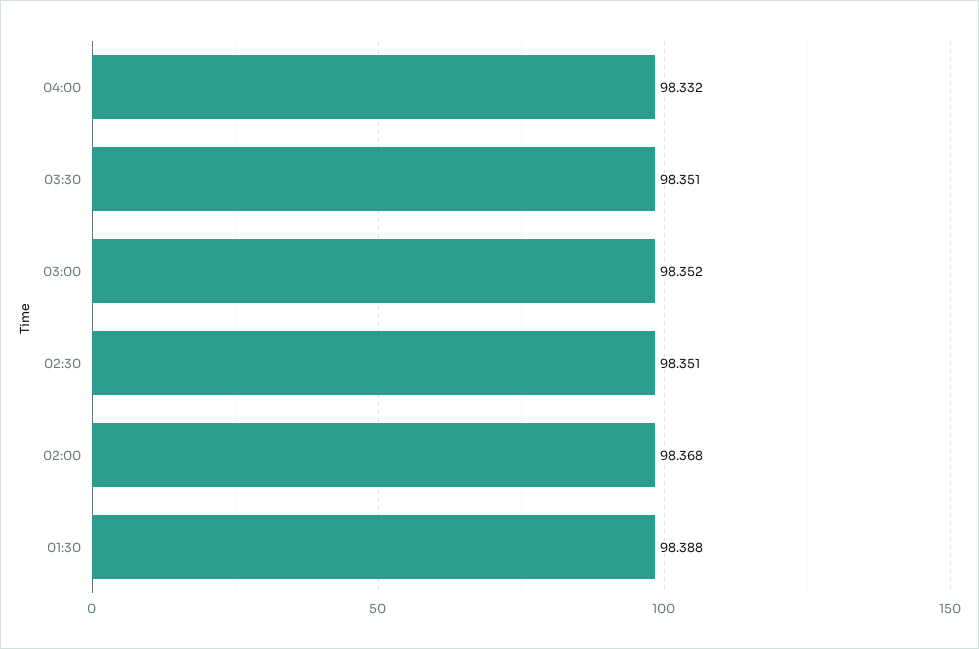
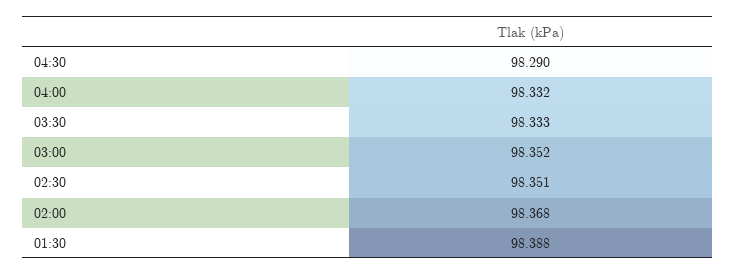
03:30: 98.351 -> 98.333
04:30: none -> 98.29

